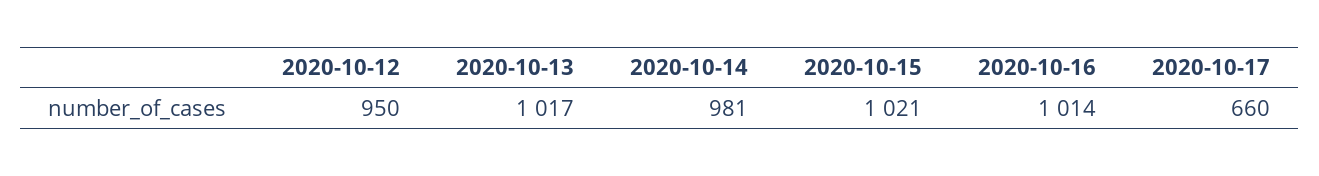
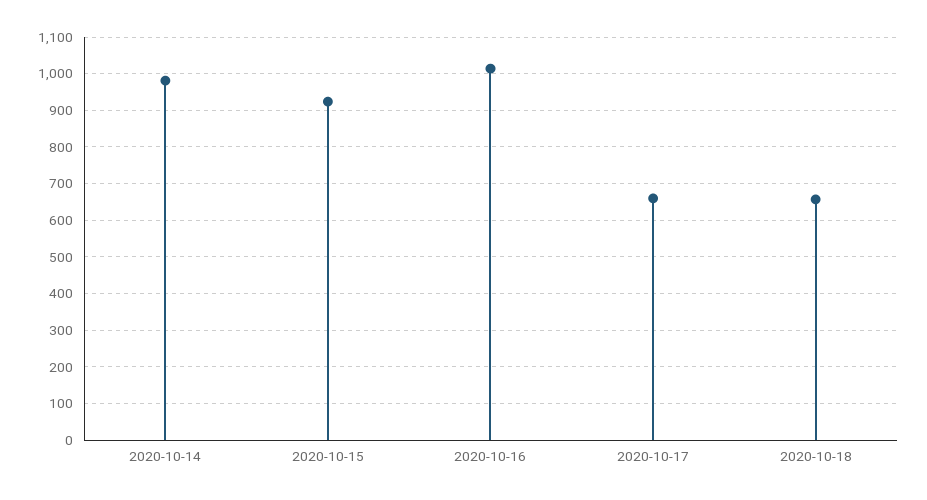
2020-10-12: 950 -> none
2020-10-13: 1017 -> none
2020-10-15: 1021 -> 920
2020-10-18: none -> 660

